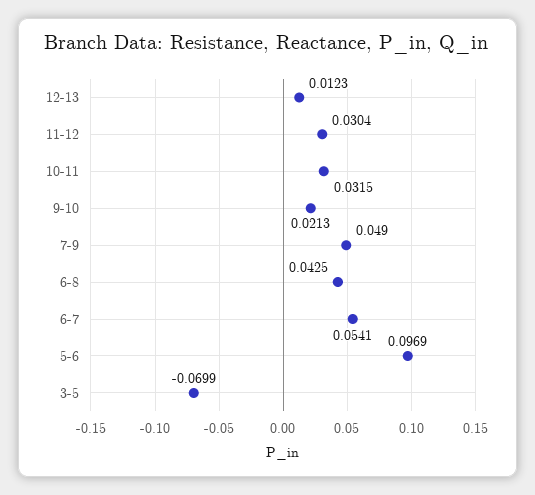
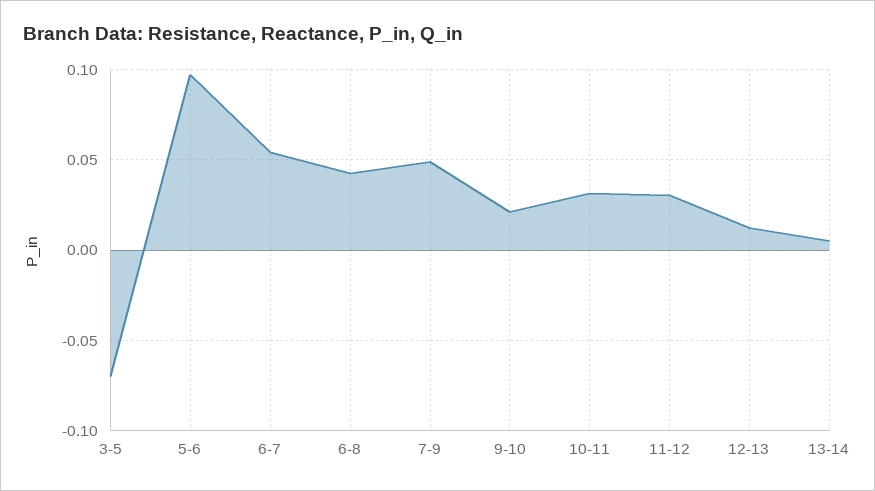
13-14: none -> 0.005

